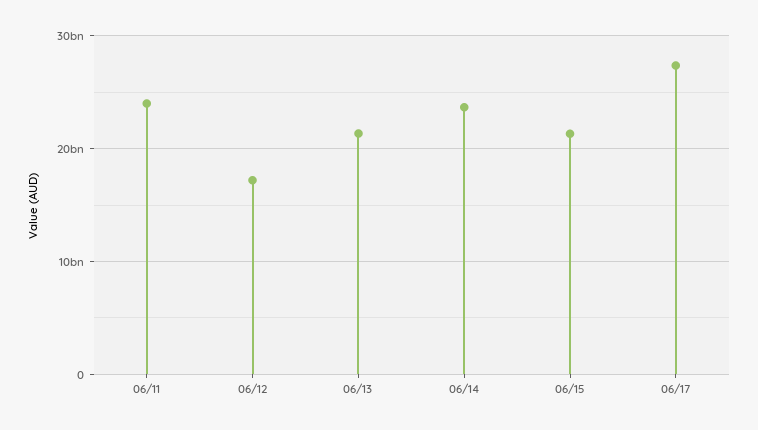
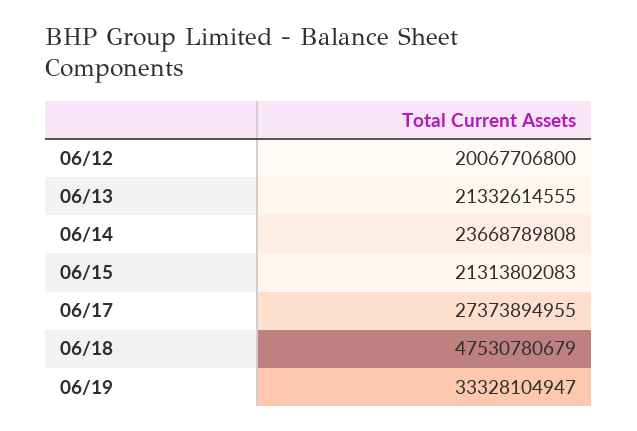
06/11: 24000000000 -> none
06/12: 17000000000 -> 20067706800
06/18: none -> 47530780679
06/19: none -> 33328104947

